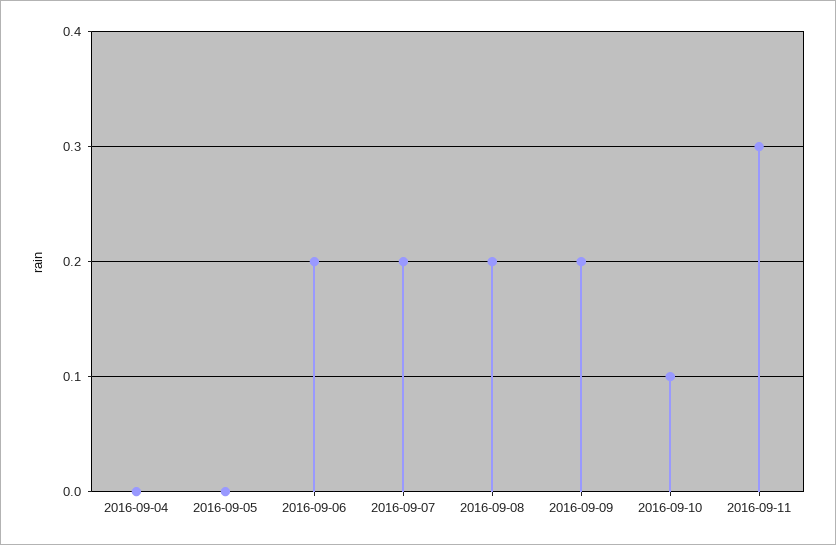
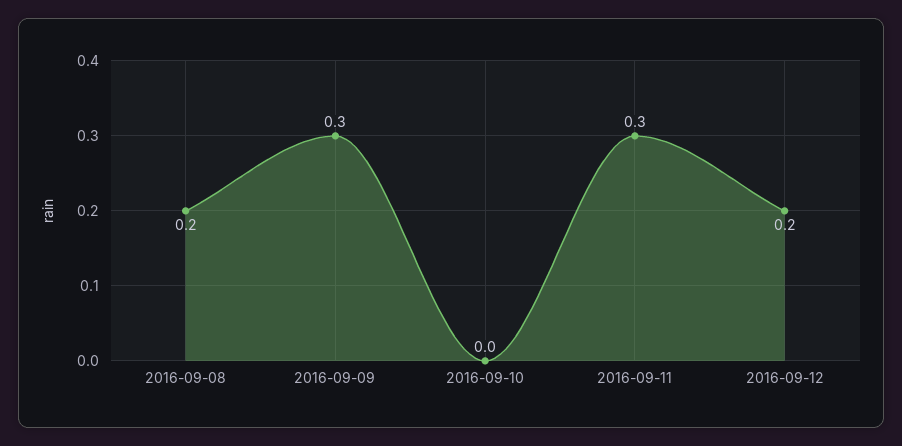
2016-09-04: 0 -> none
2016-09-05: 0 -> none
2016-09-06: 0.2 -> none
2016-09-07: 0.2 -> none
2016-09-09: 0.2 -> 0.3
2016-09-10: 0.1 -> 0
2016-09-12: none -> 0.2

